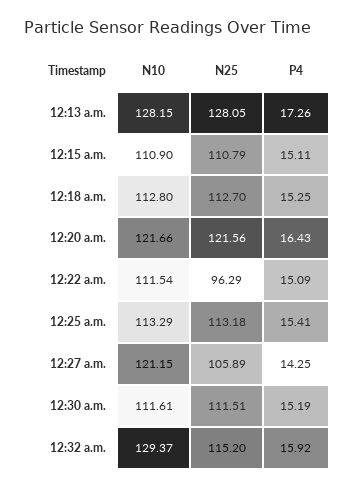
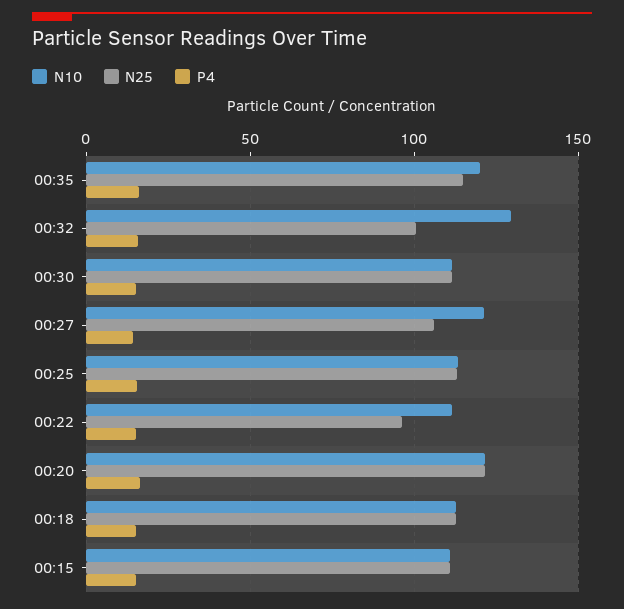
N10, 12:13 a.m.: 128.15 -> none
N25, 12:13 a.m.: 128.05 -> none
P4, 12:13 a.m.: 17.26 -> none
N25, 12:32 a.m.: 115.2 -> 100
N10, 00:35: none -> 120
N25, 00:35: none -> 115
P4, 00:35: none -> 15

